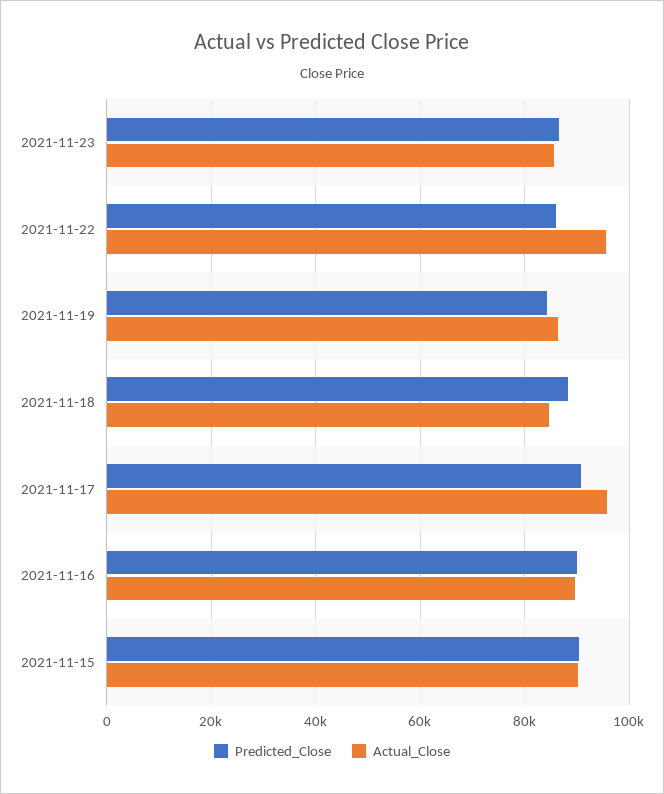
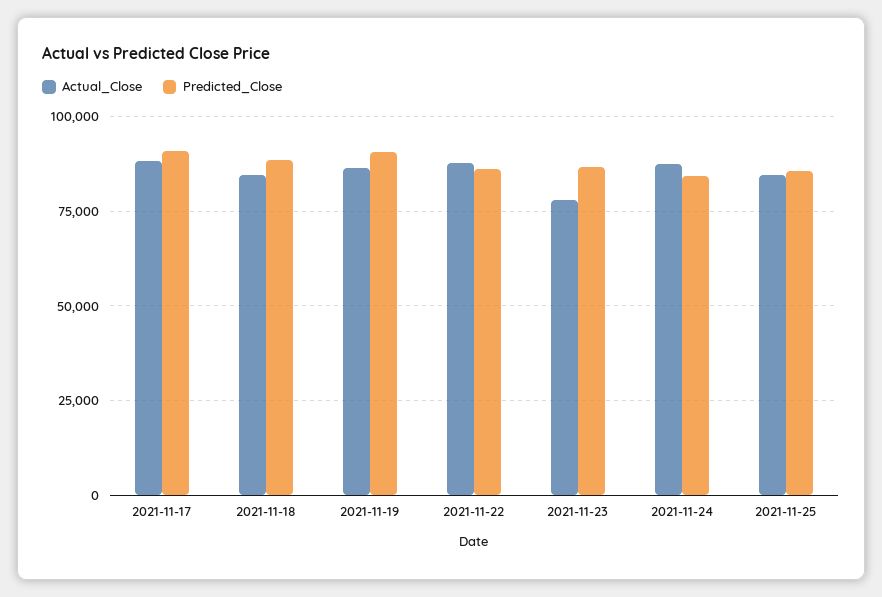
Actual_Close, 2021-11-23: 86000 -> 77500
Actual_Close, 2021-11-22: 96000 -> 87500
Predicted_Close, 2021-11-19: 84000 -> 90000
Actual_Close, 2021-11-17: 96000 -> 87500
Predicted_Close, 2021-11-16: 90000 -> none
Actual_Close, 2021-11-16: 90000 -> none
Predicted_Close, 2021-11-15: 90000 -> none
Actual_Close, 2021-11-15: 90000 -> none
Actual_Close, 2021-11-24: none -> 87500
Predicted_Close, 2021-11-24: none -> 85000
Actual_Close, 2021-11-25: none -> 85000
Predicted_Close, 2021-11-25: none -> 85000

